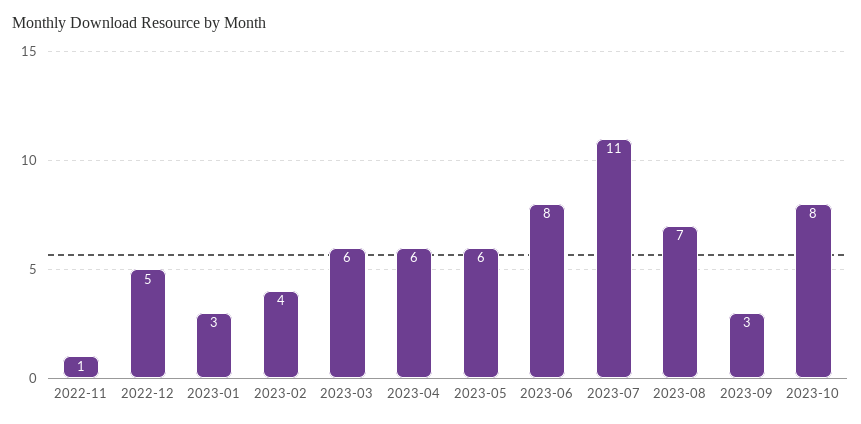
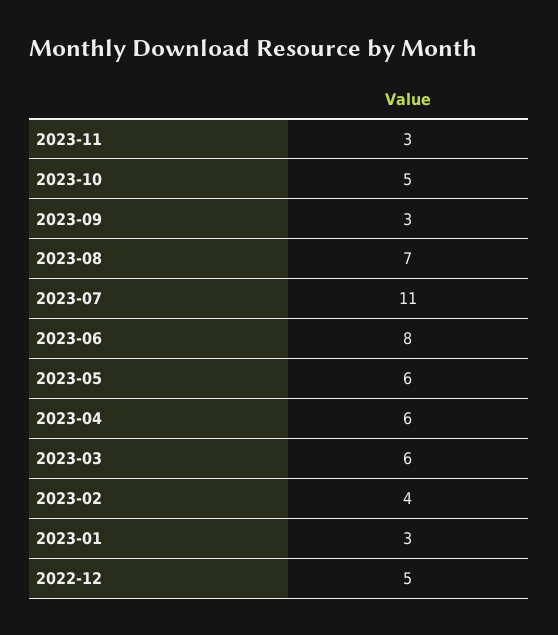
2022-11: 1 -> none
2023-10: 8 -> 5
2023-11: none -> 3

